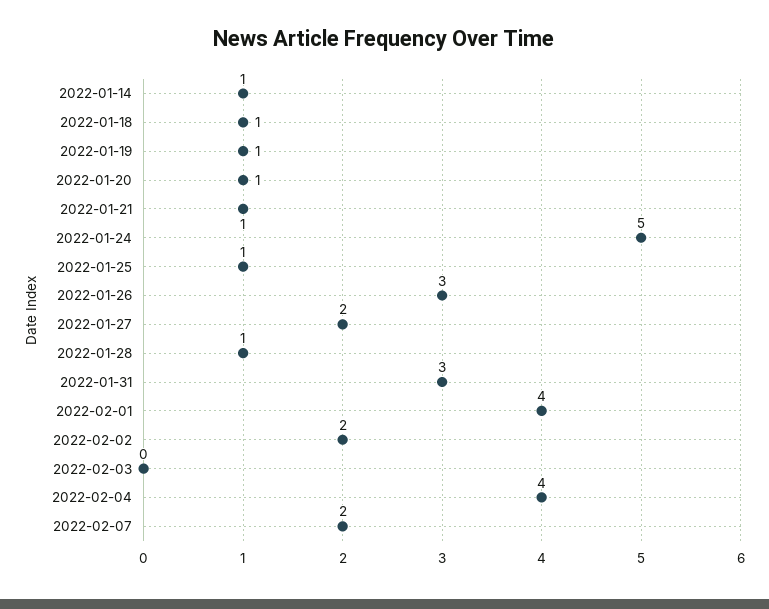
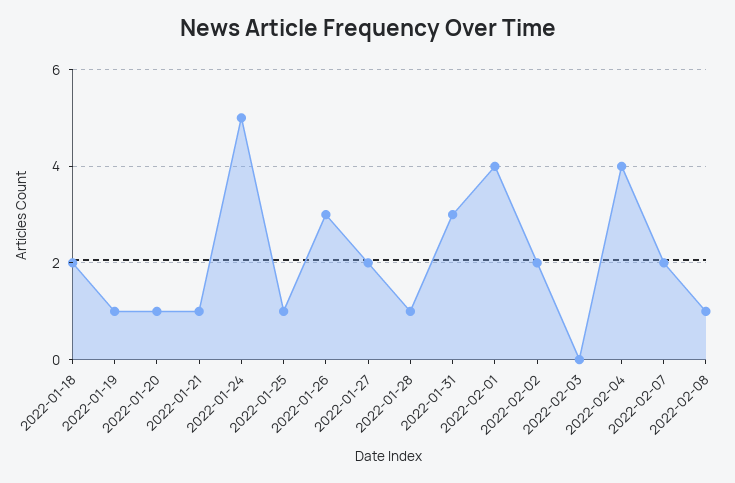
2022-01-14: 1 -> none
2022-01-18: 1 -> 2
2022-02-08: none -> 1

